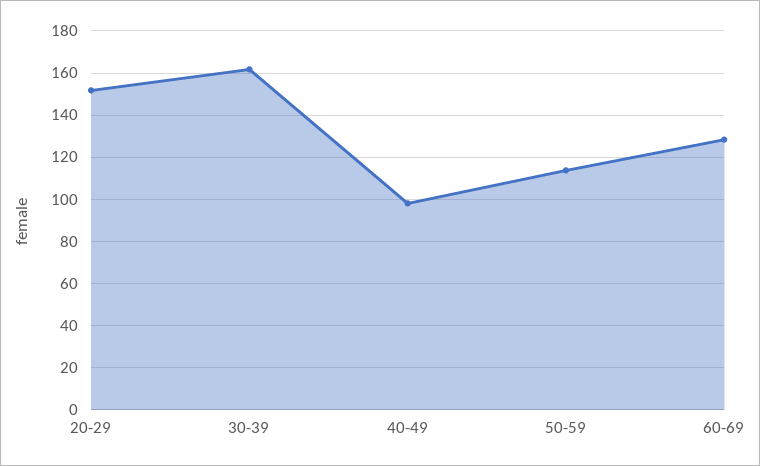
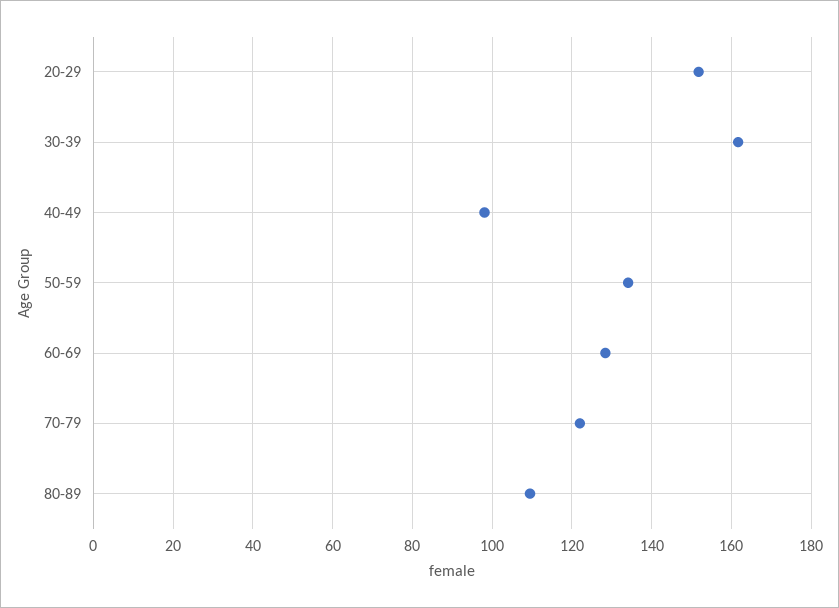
50-59: 115 -> 134
70-79: none -> 122
80-89: none -> 110

